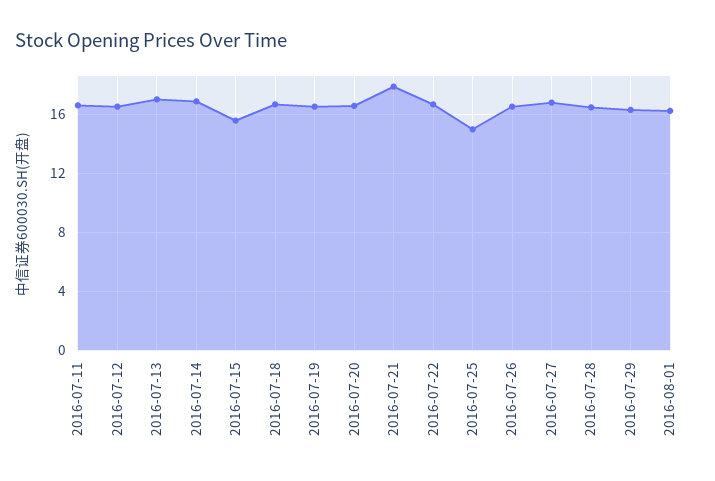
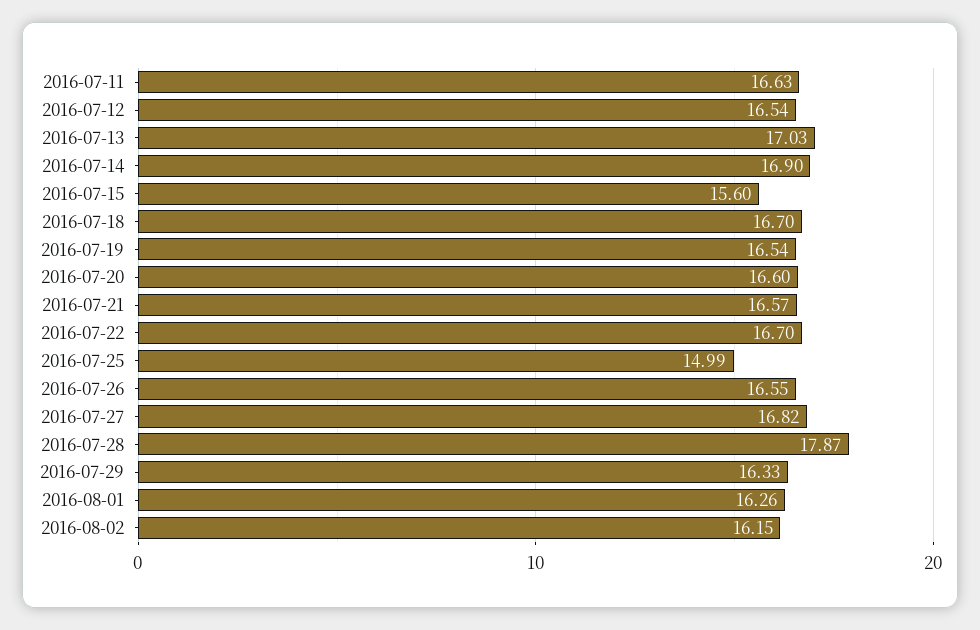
2016-07-21: 18 -> 16.57
2016-07-28: 16.5 -> 17.87
2016-08-02: none -> 16.15

